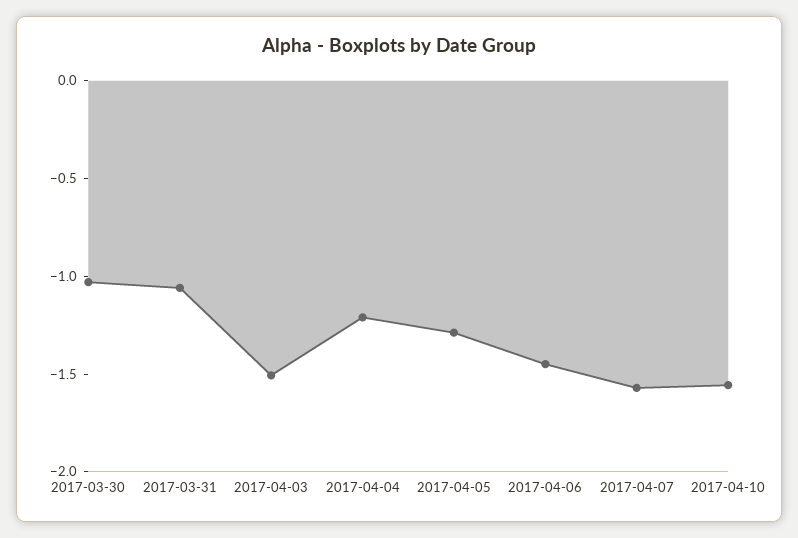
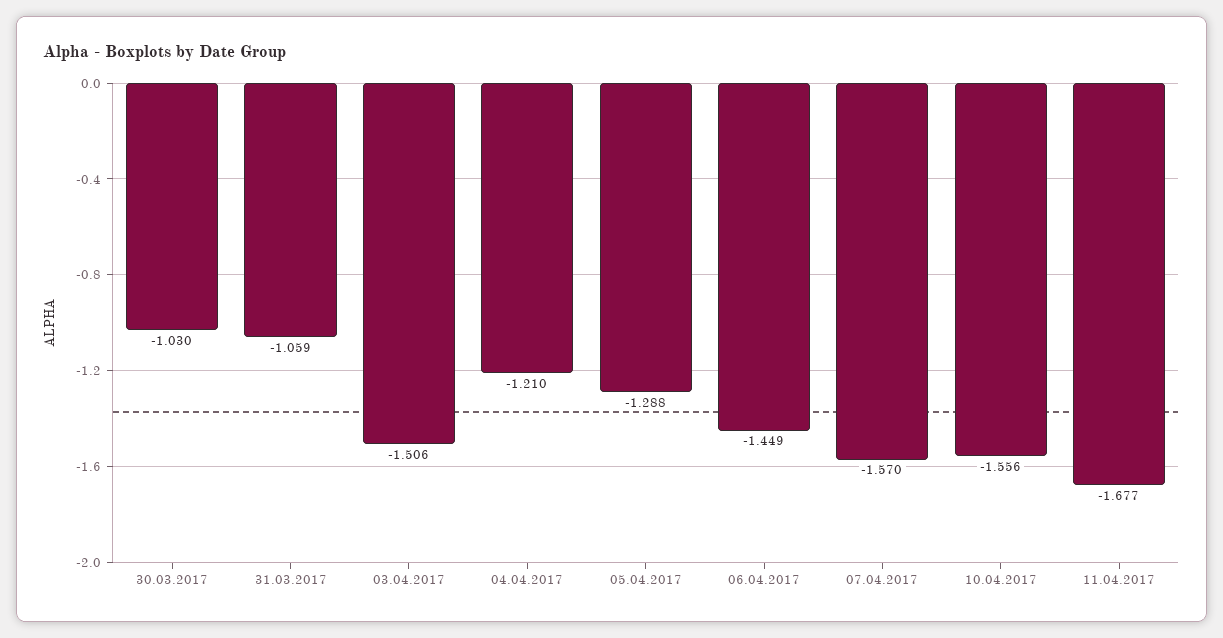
11.04.2017: none -> -1.677

